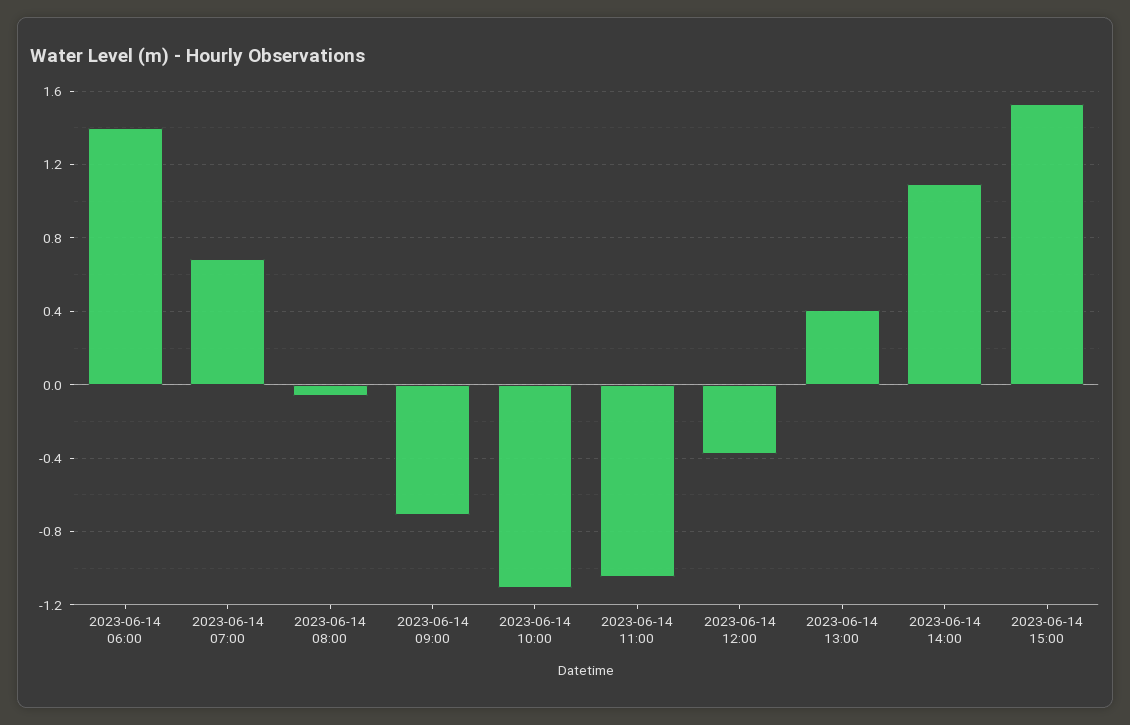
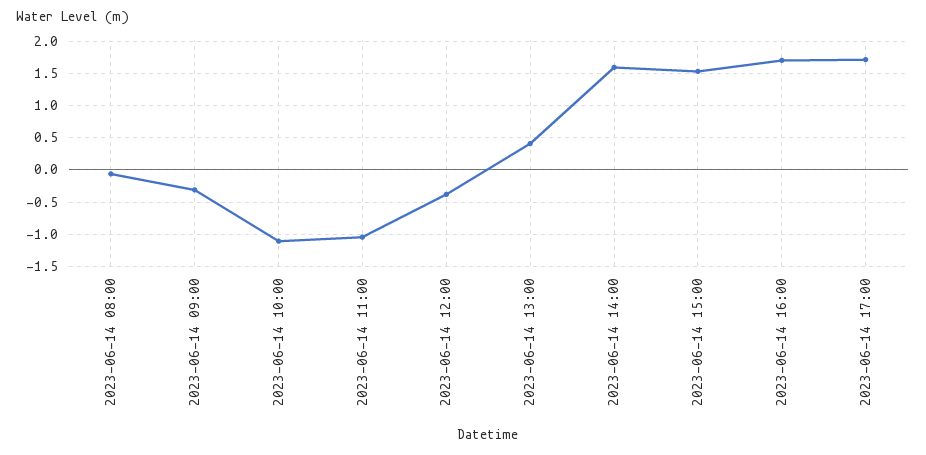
2023-06-14 06:00: 1.4 -> none
2023-06-14 07:00: 0.7 -> none
2023-06-14 09:00: -0.7 -> -0.3
2023-06-14 14:00: 1.1 -> 1.6
2023-06-14 16:00: none -> 1.7
2023-06-14 17:00: none -> 1.7

